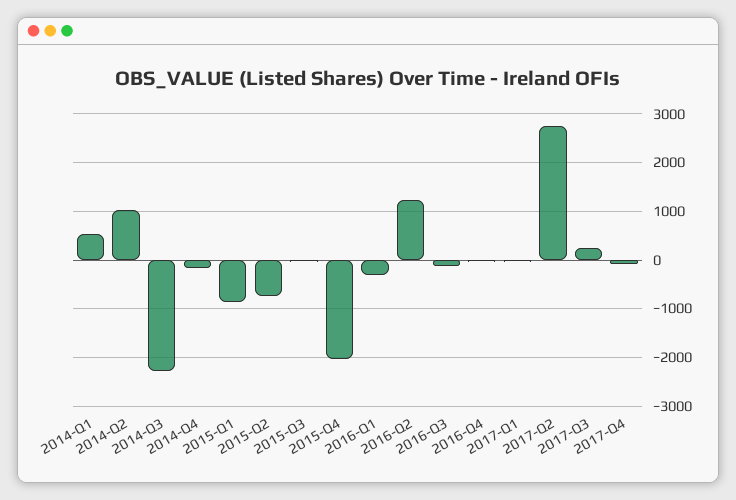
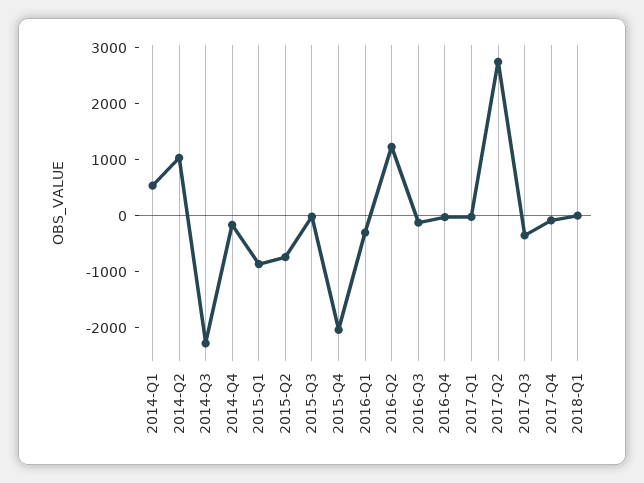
2017-Q3: 200 -> -400
2018-Q1: none -> 0

